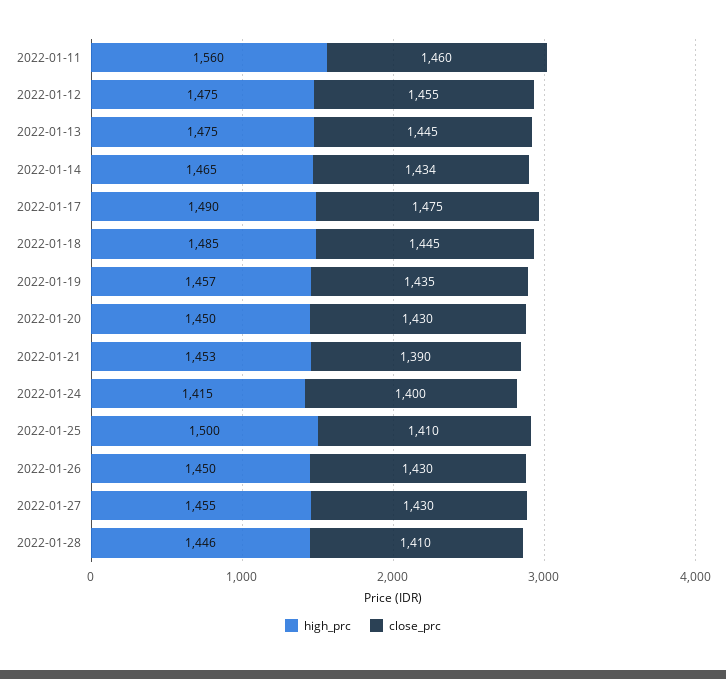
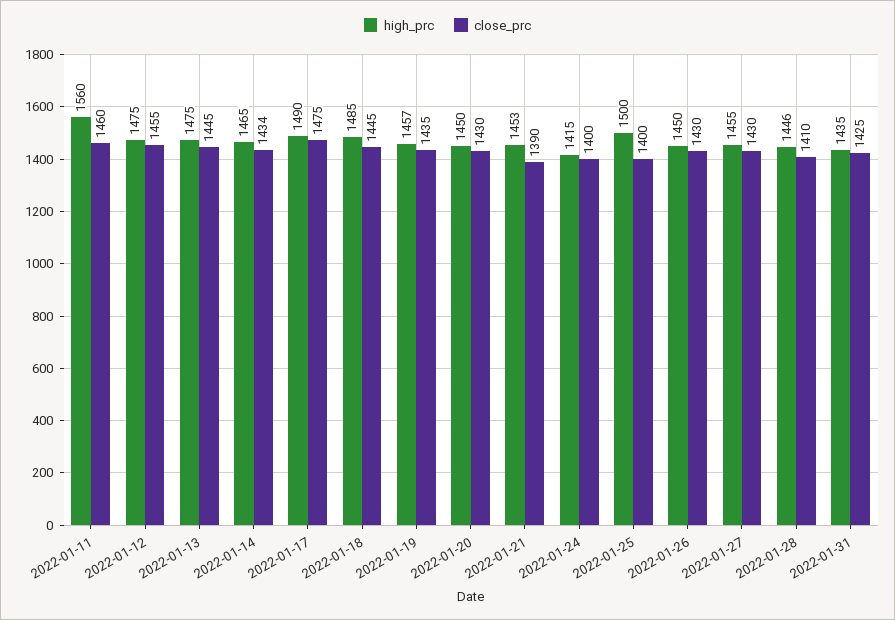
close_prc, 2022-01-25: 1410 -> 1400
high_prc, 2022-01-31: none -> 1435
close_prc, 2022-01-31: none -> 1425

